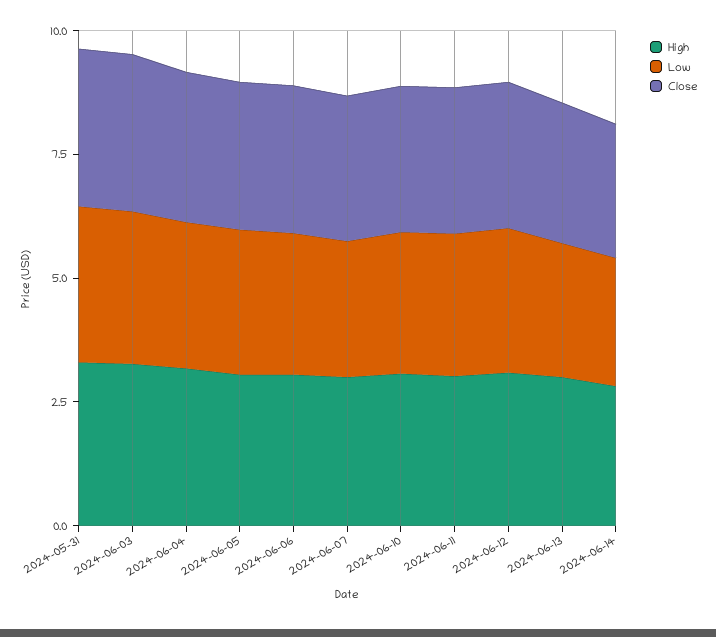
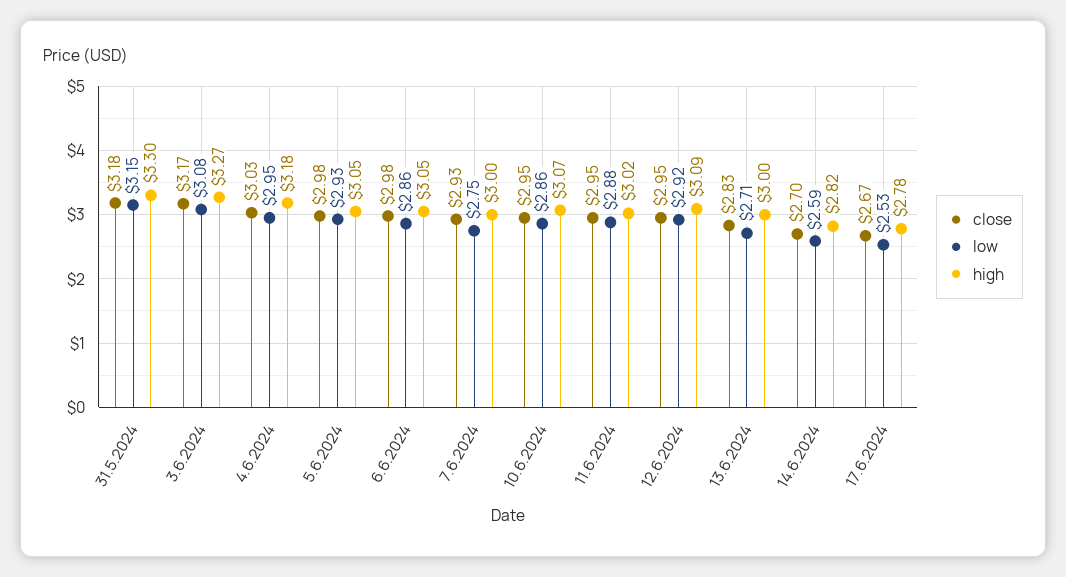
Close, 17.6.2024: none -> 2.67
Low, 17.6.2024: none -> 2.53
High, 17.6.2024: none -> 2.78

